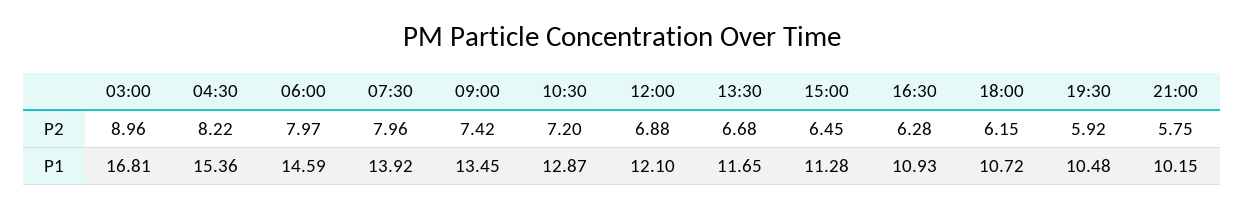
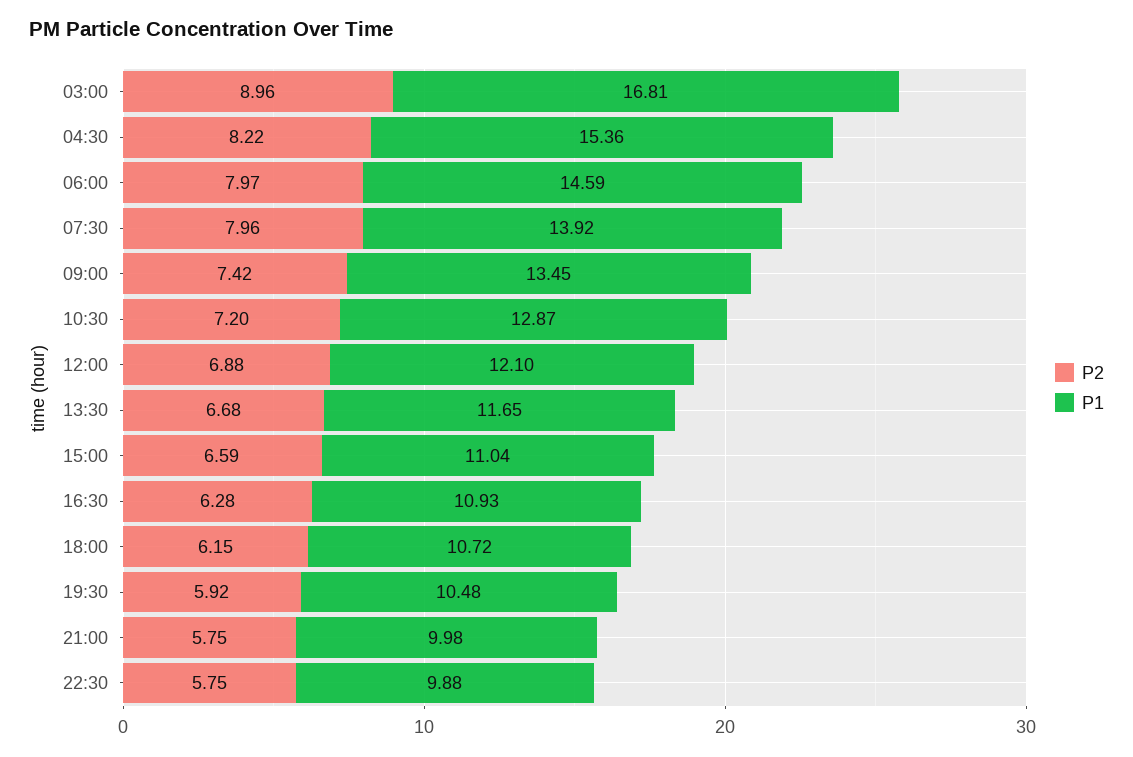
P2, 15:00: 6.45 -> 6.59
P1, 15:00: 11.28 -> 11.04
P1, 21:00: 10.15 -> 9.98
P2, 22:30: none -> 5.75
P1, 22:30: none -> 9.88

